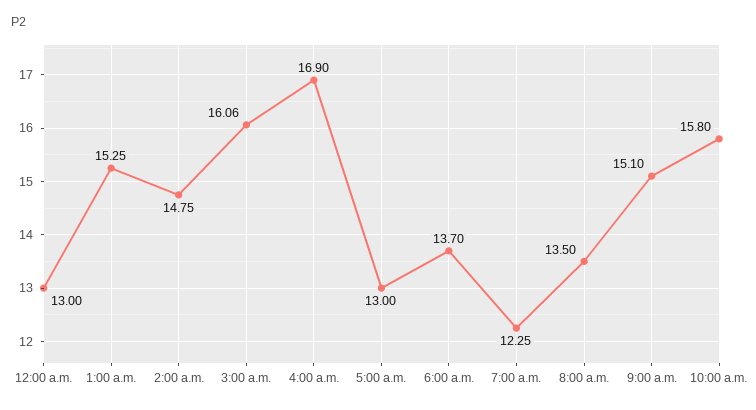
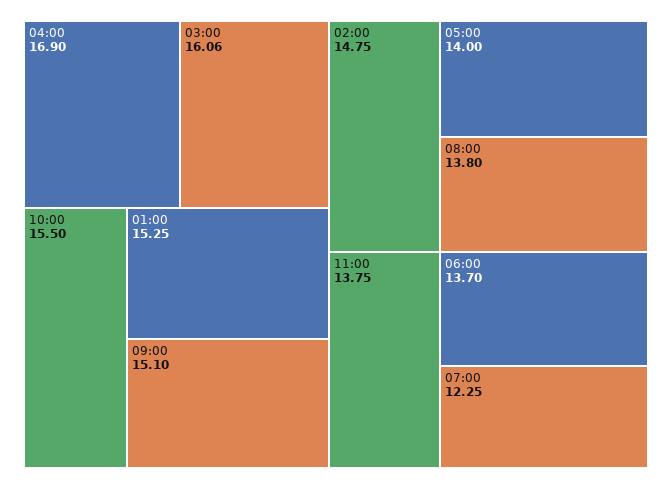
12:00 a.m.: 13 -> none
5:00 a.m.: 13 -> 14
8:00 a.m.: 13.5 -> 13.8
10:00 a.m.: 15.8 -> 15.5
11:00: none -> 13.75

